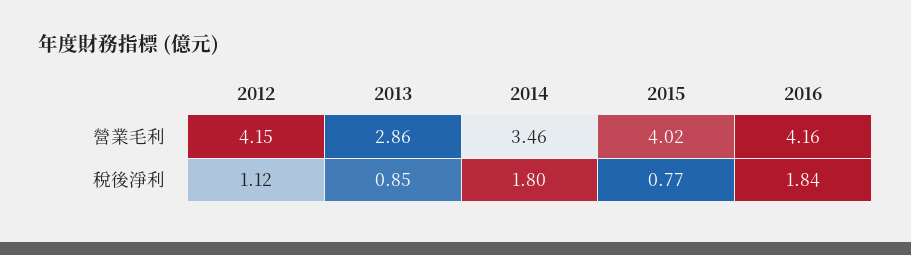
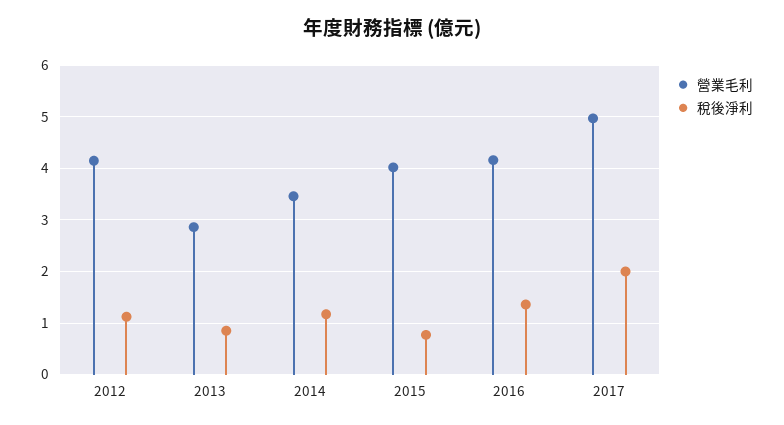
稅後淨利, 2014: 1.8 -> 1.2
稅後淨利, 2016: 1.84 -> 1.4
營業毛利, 2017: none -> 5
稅後淨利, 2017: none -> 2

